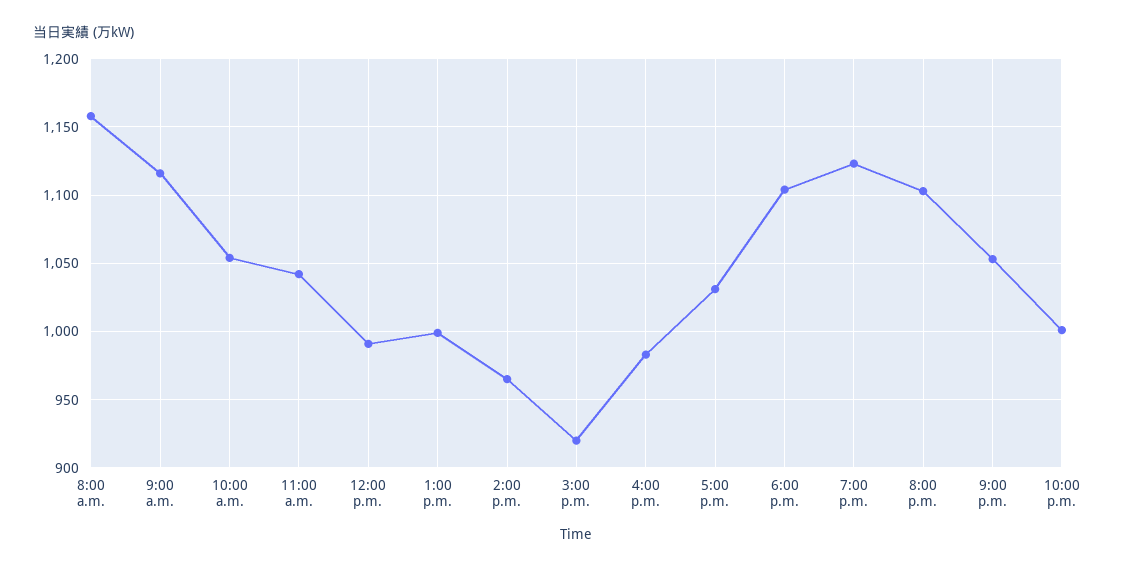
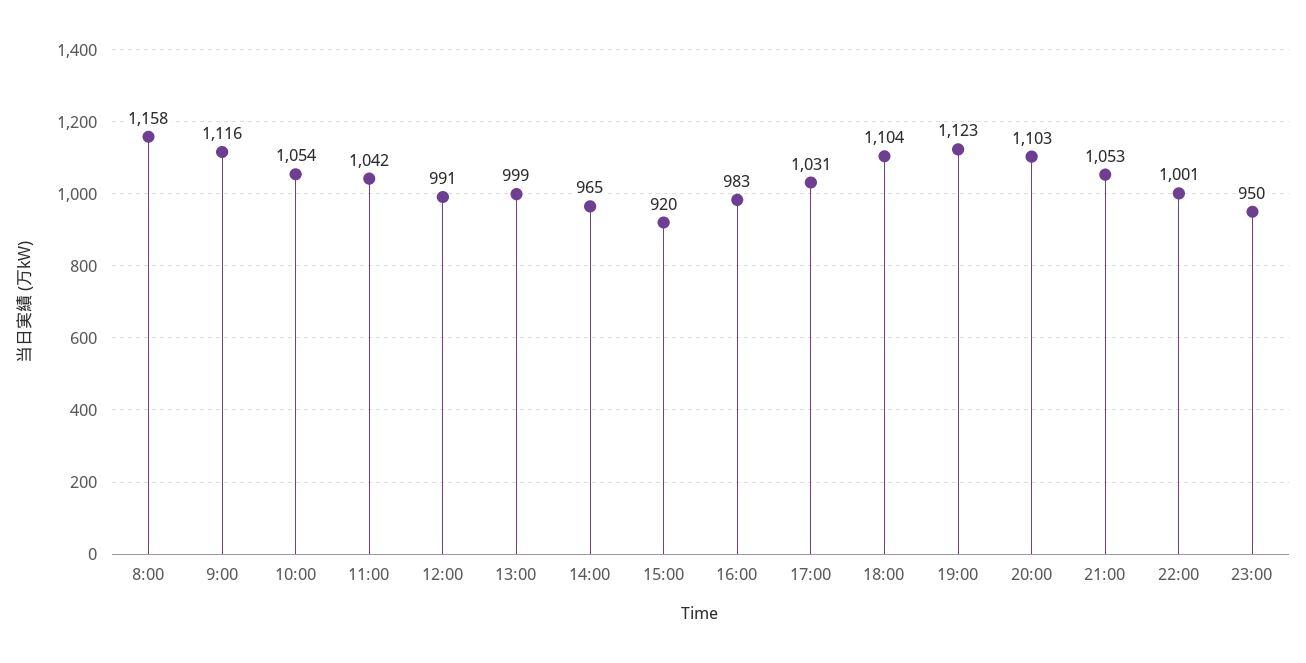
23:00: none -> 950

